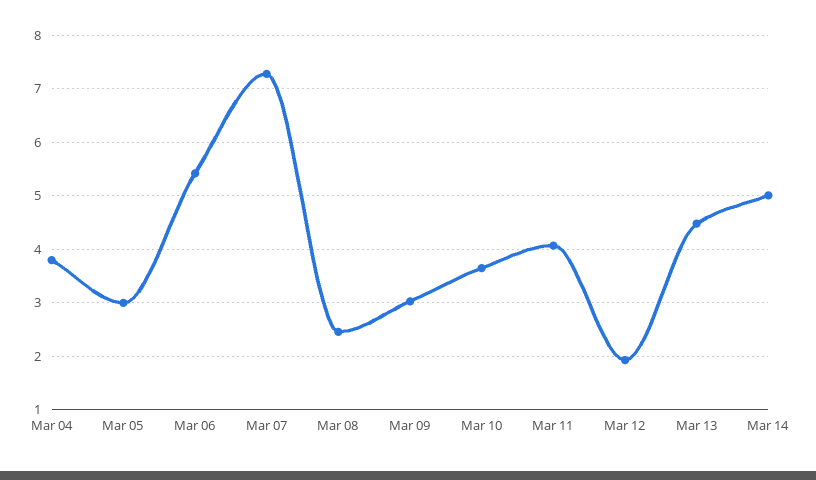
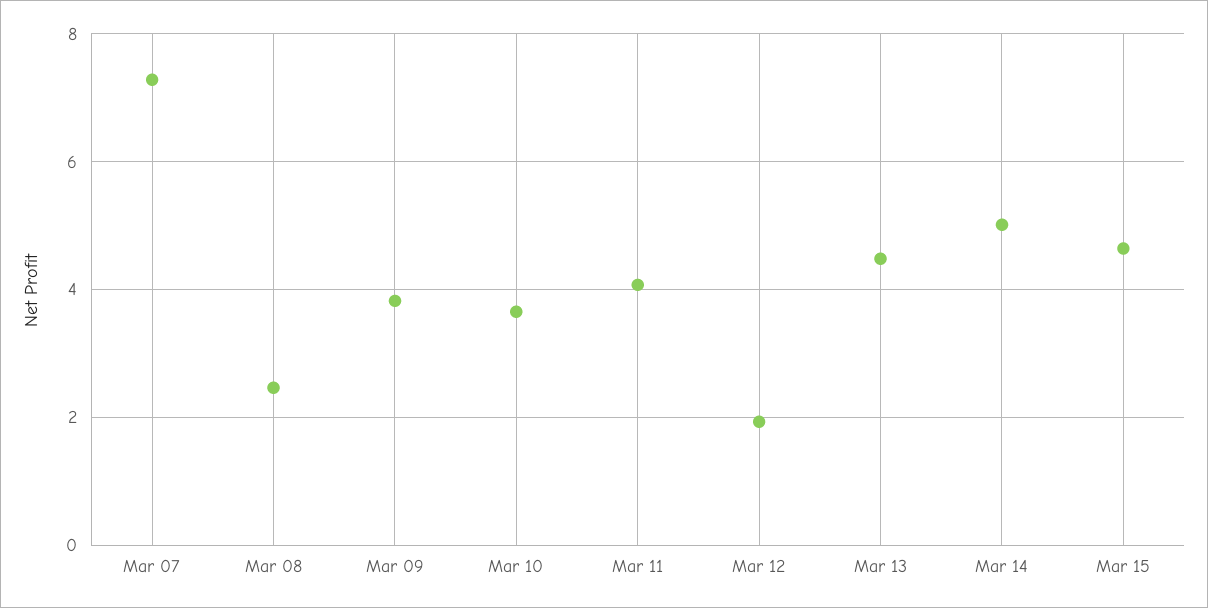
Mar 04: 3.8 -> none
Mar 05: 3 -> none
Mar 06: 5.4 -> none
Mar 09: 3 -> 3.8
Mar 15: none -> 4.6

